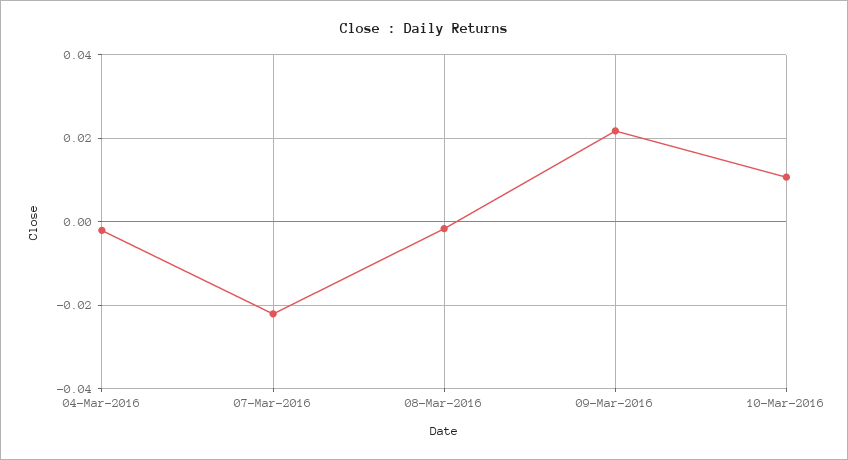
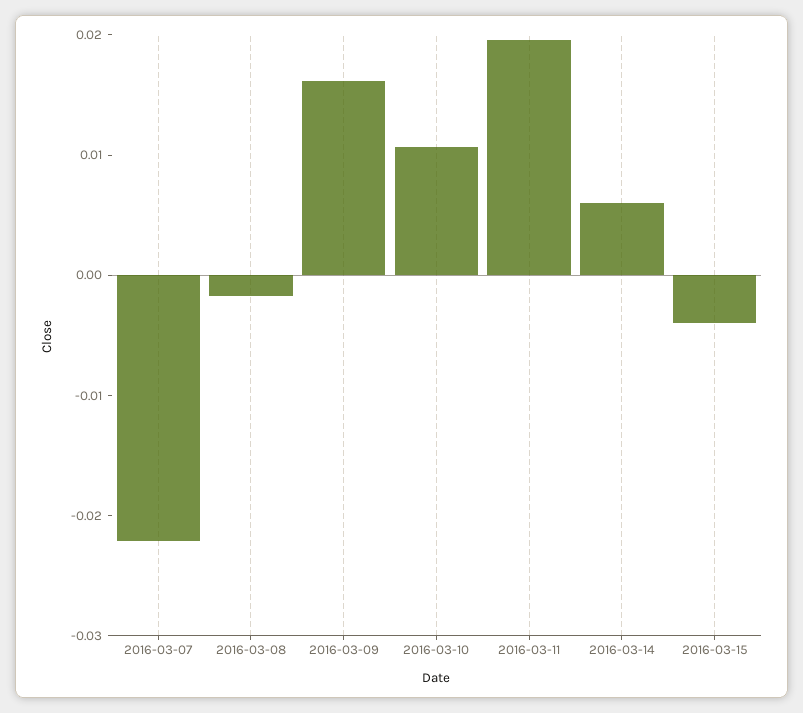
04-Mar-2016: -0.002 -> none
09-Mar-2016: 0.022 -> 0.016
2016-03-11: none -> 0.02
2016-03-14: none -> 0.006
2016-03-15: none -> -0.004

